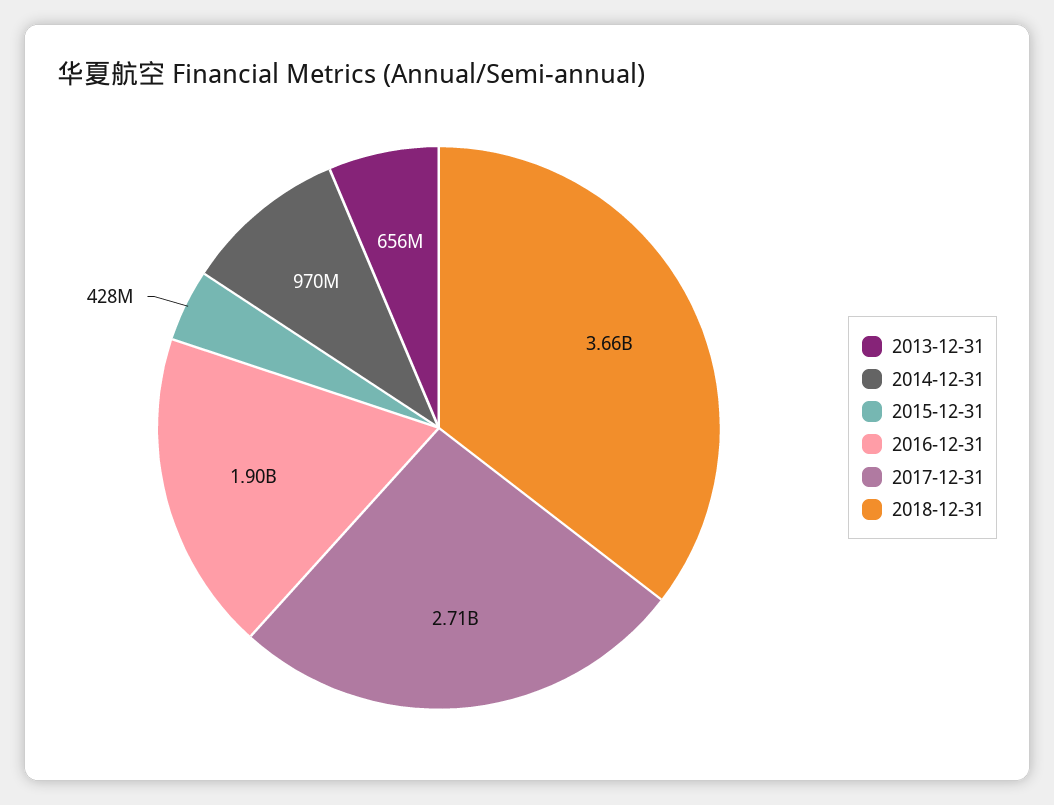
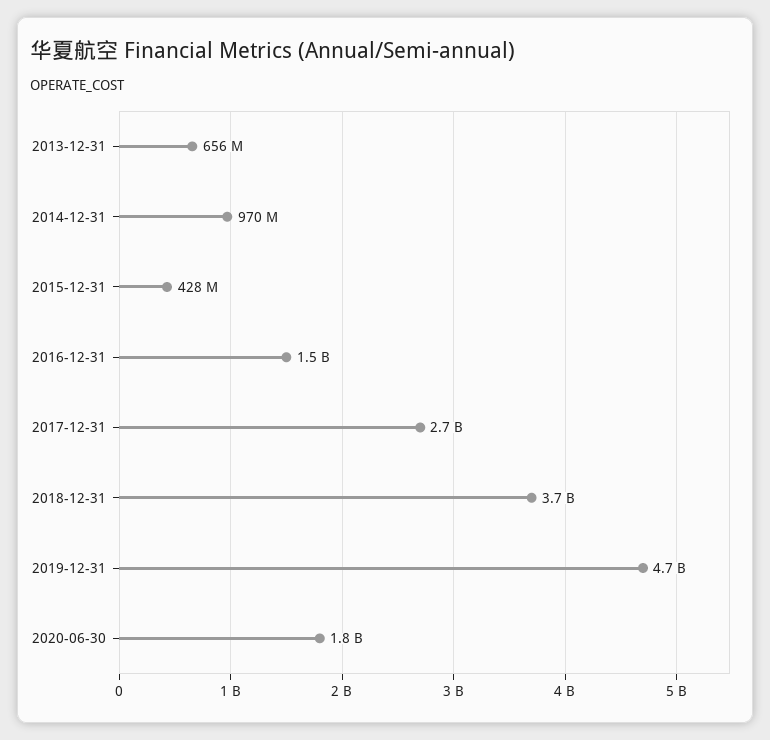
2016-12-31: 1900000000 -> 1500000000
2019-12-31: none -> 4700000000
2020-06-30: none -> 1800000000

